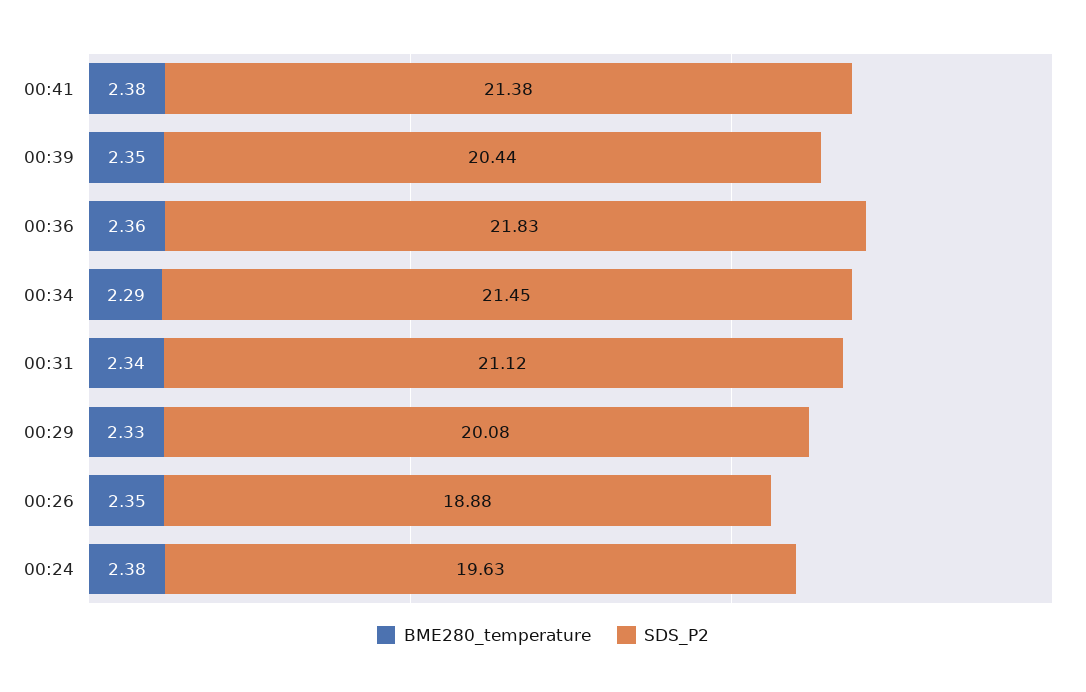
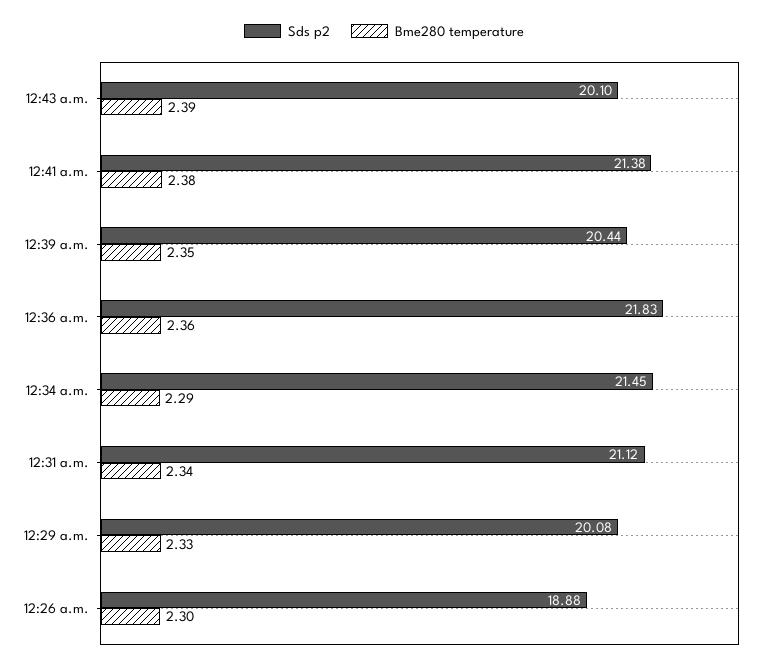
BME280_temperature, 00:26: 2.35 -> 2.3
BME280_temperature, 00:24: 2.38 -> none
SDS_P2, 00:24: 19.63 -> none
SDS_P2, 12:43 a.m.: none -> 20.1
BME280_temperature, 12:43 a.m.: none -> 2.39

